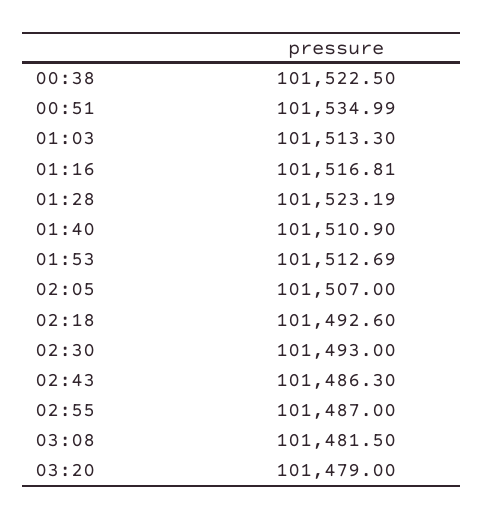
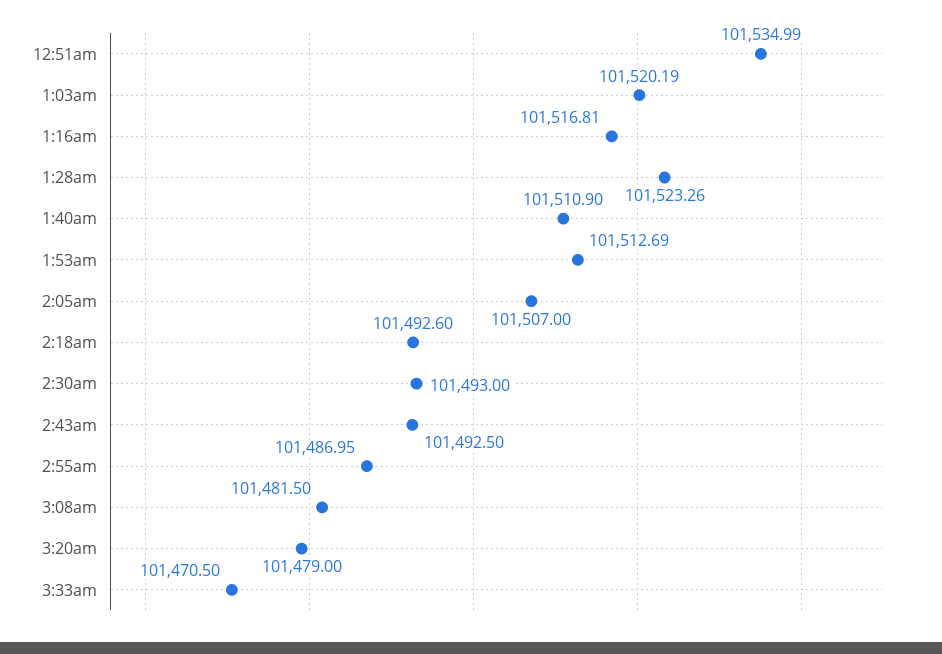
00:38: 101522.5 -> none
01:03: 101513.3 -> 101520.19
01:28: 101523.19 -> 101523.26
02:43: 101486.3 -> 101492.5
02:55: 101487 -> 101486.95
3:33am: none -> 101470.5

